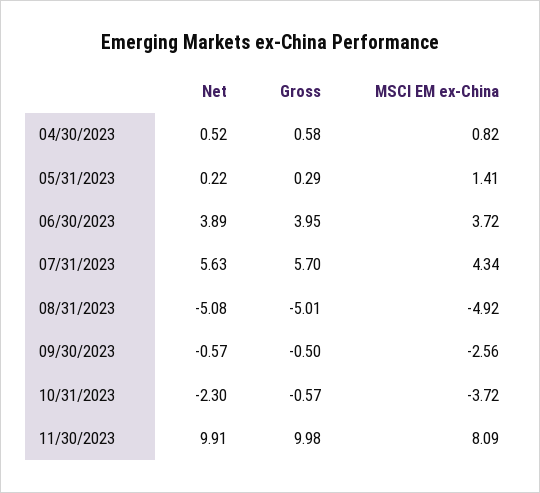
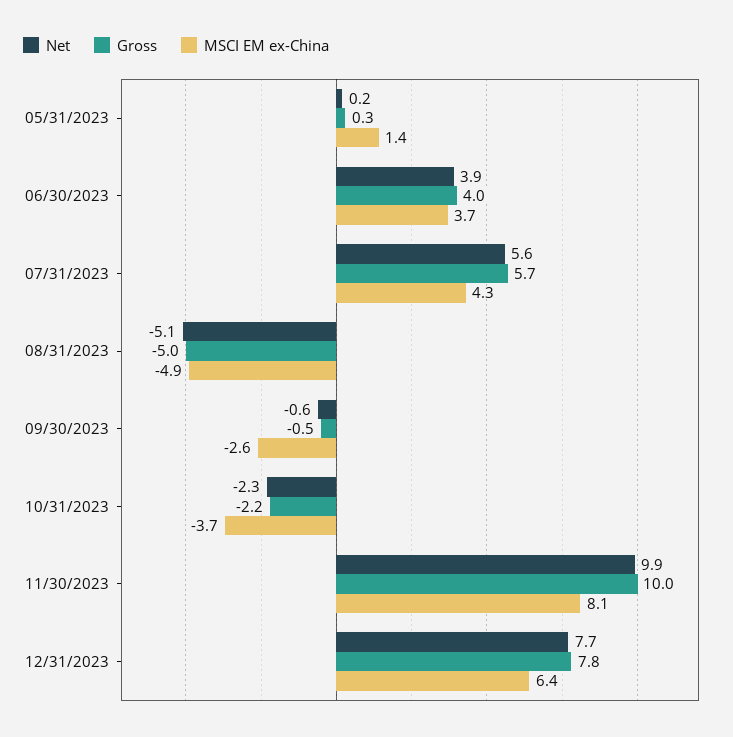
Net, 04/30/2023: 0.52 -> none
Gross, 04/30/2023: 0.58 -> none
MSCI EM ex-China, 04/30/2023: 0.82 -> none
Gross, 10/31/2023: -0.57 -> -2.2
Net, 12/31/2023: none -> 7.7
Gross, 12/31/2023: none -> 7.8
MSCI EM ex-China, 12/31/2023: none -> 6.4

